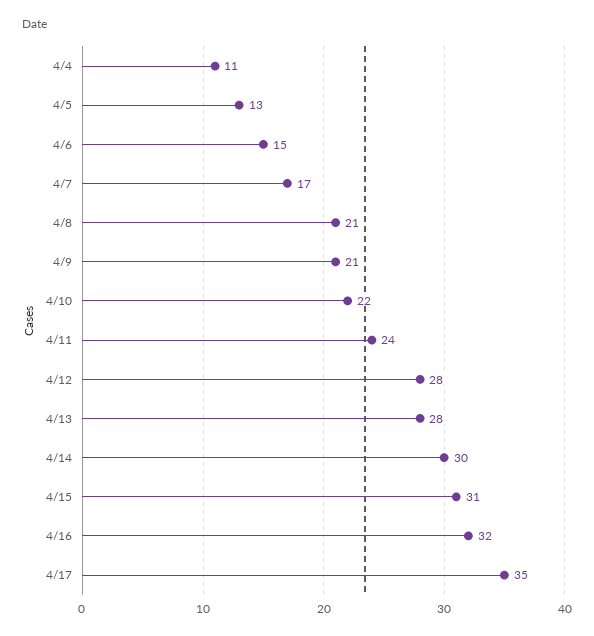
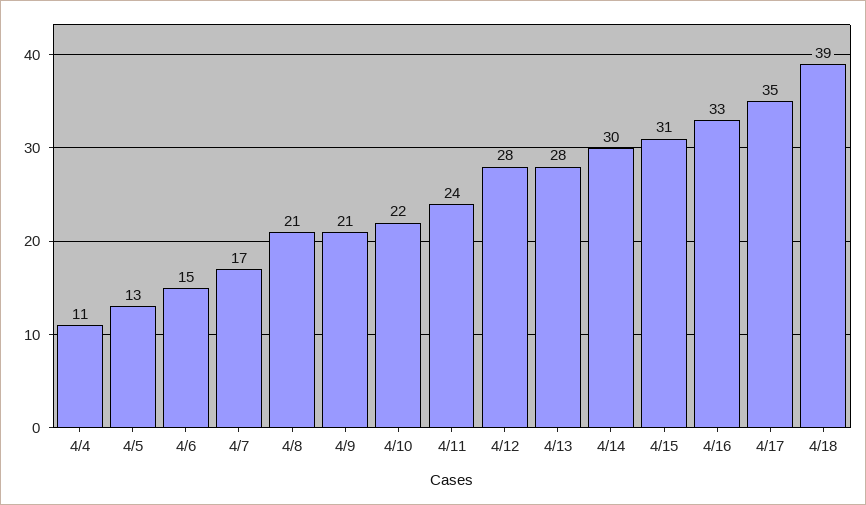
4/16: 32 -> 33
4/18: none -> 39

